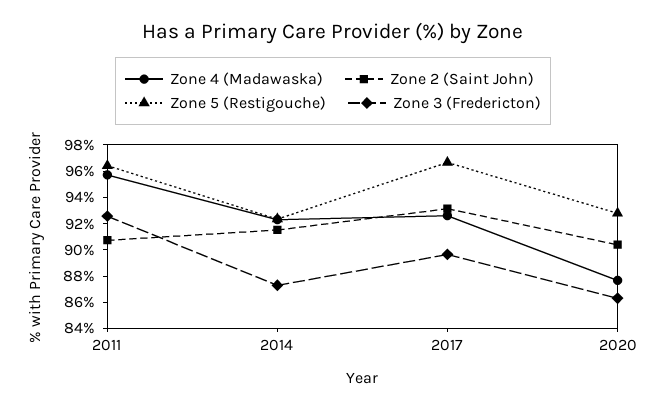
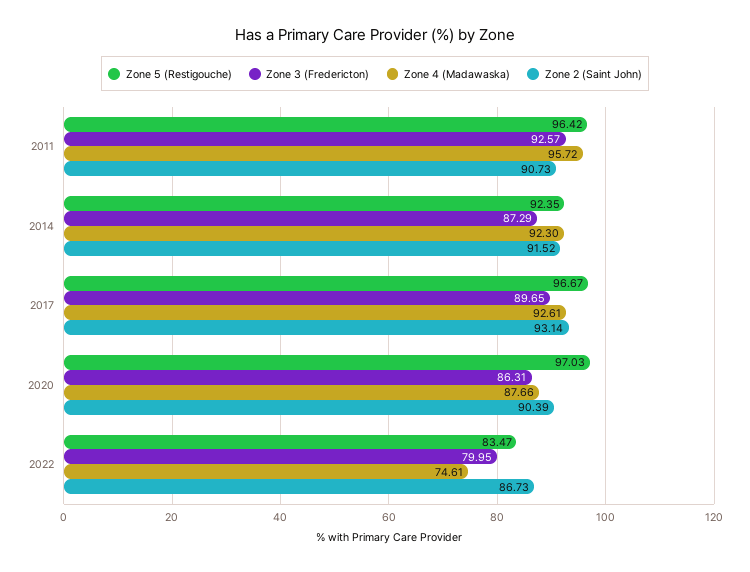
Zone 5 (Restigouche), 2020: 93 -> 97.03
Zone 5 (Restigouche), 2022: none -> 83.47
Zone 3 (Fredericton), 2022: none -> 79.95
Zone 4 (Madawaska), 2022: none -> 74.61
Zone 2 (Saint John), 2022: none -> 86.73

